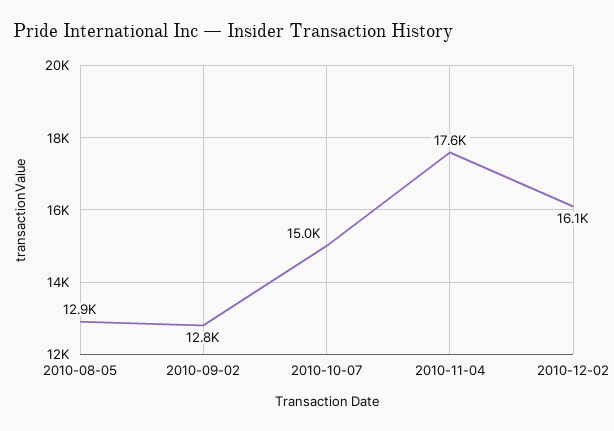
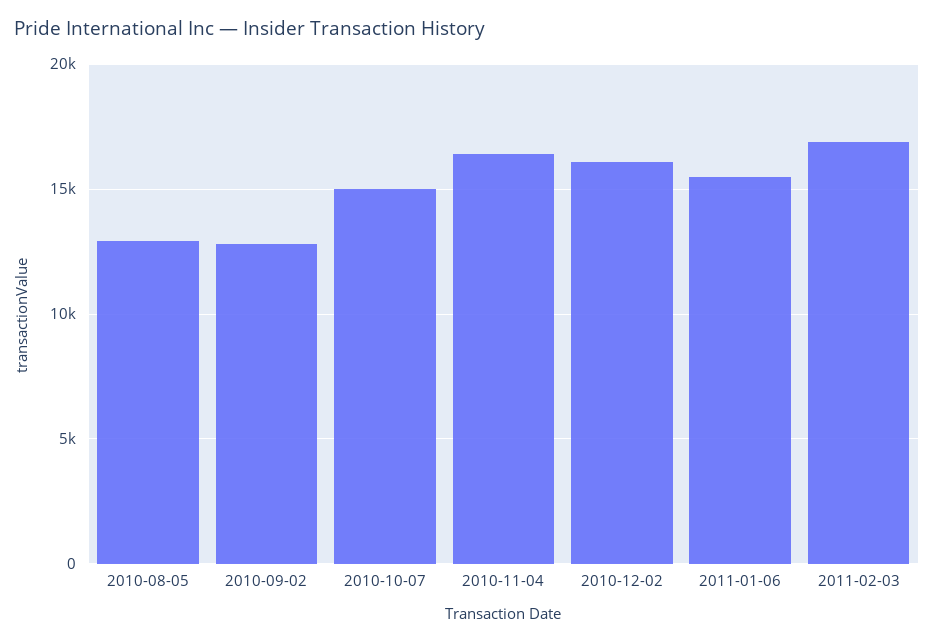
2010-11-04: 17600 -> 16500
2011-01-06: none -> 15500
2011-02-03: none -> 17000

